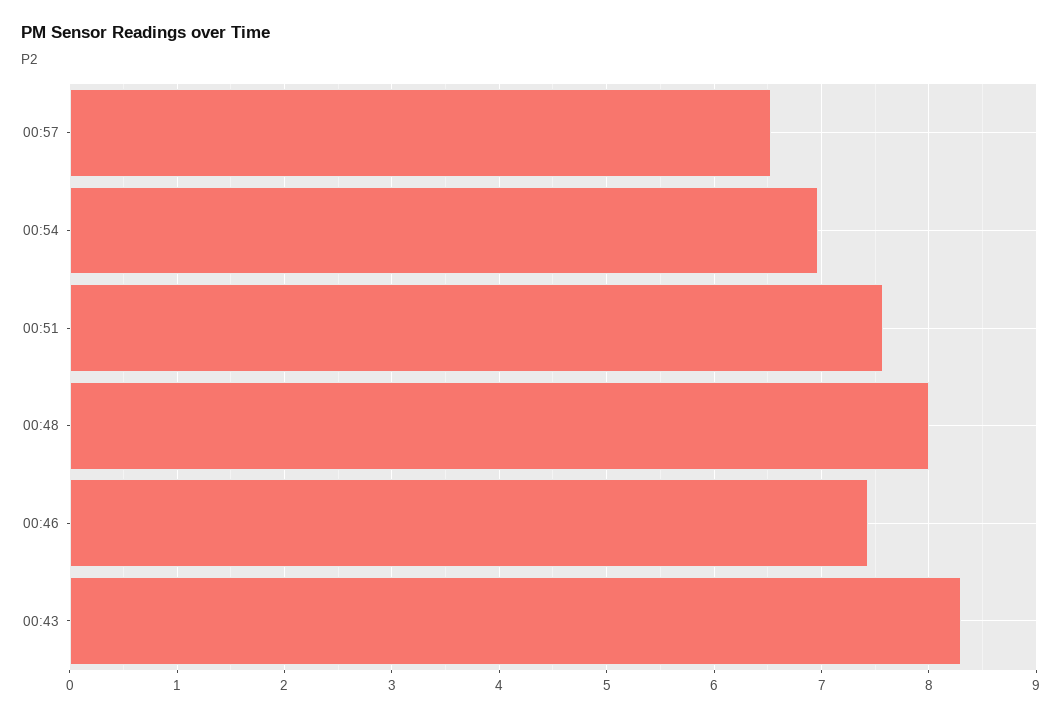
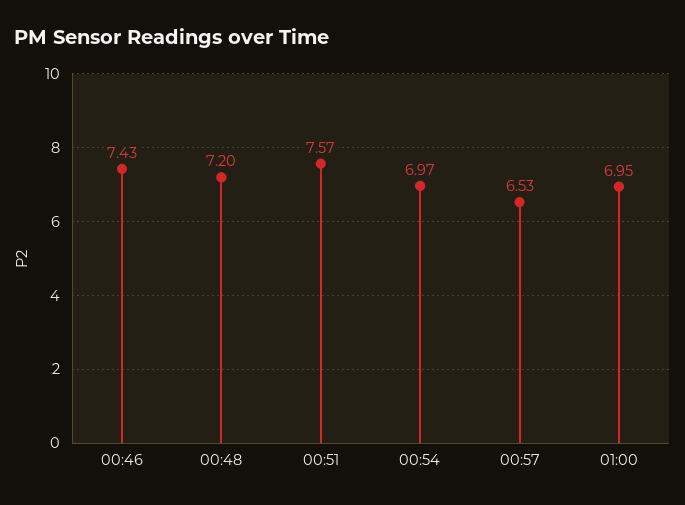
00:48: 8 -> 7.2
00:43: 8.3 -> none
01:00: none -> 6.95

